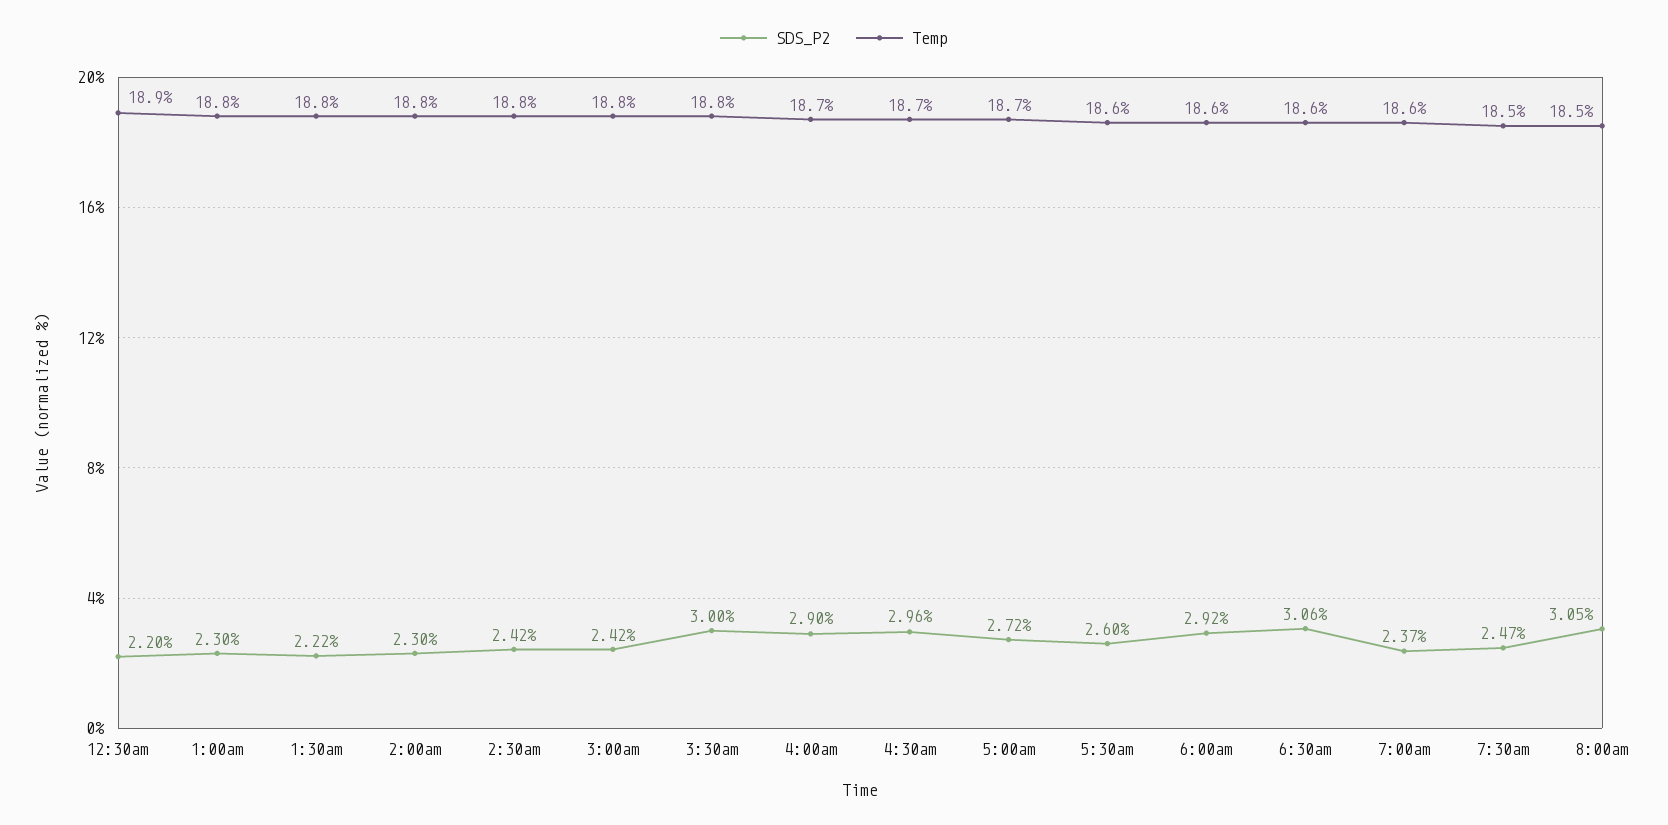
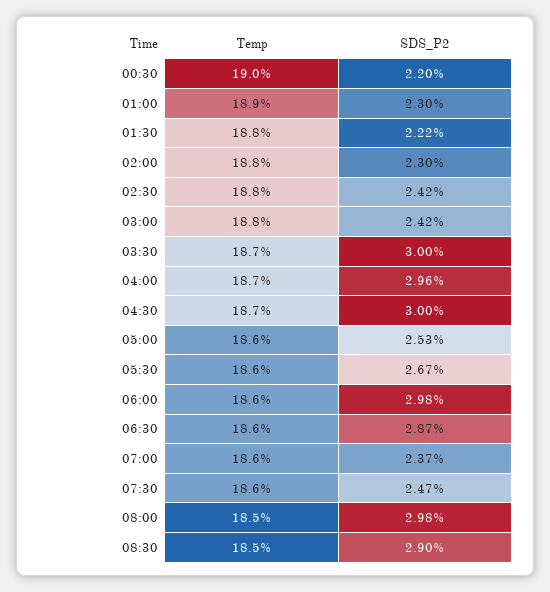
Temp, 12:30am: 18.9 -> 19
Temp, 1:00am: 18.8 -> 18.9
Temp, 3:30am: 18.8 -> 18.7
SDS_P2, 4:00am: 2.9 -> 2.96
SDS_P2, 4:30am: 2.96 -> 3
SDS_P2, 5:00am: 2.72 -> 2.53
Temp, 5:00am: 18.7 -> 18.6
SDS_P2, 5:30am: 2.6 -> 2.67
SDS_P2, 6:00am: 2.92 -> 2.98
SDS_P2, 6:30am: 3.06 -> 2.87
Temp, 7:30am: 18.5 -> 18.6
SDS_P2, 8:00am: 3.05 -> 2.98
Temp, 08:30: none -> 18.5
SDS_P2, 08:30: none -> 2.9

